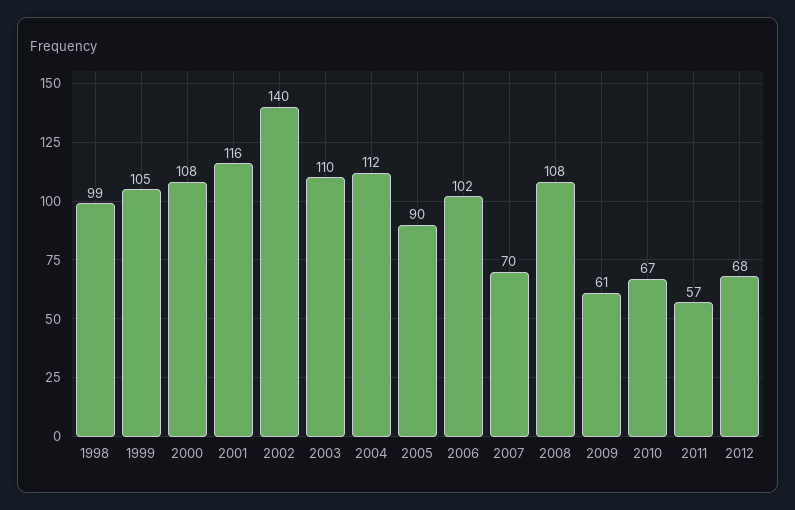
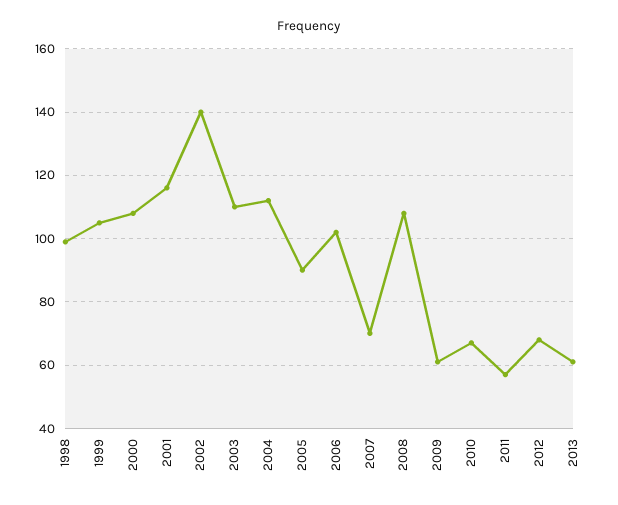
2013: none -> 60

